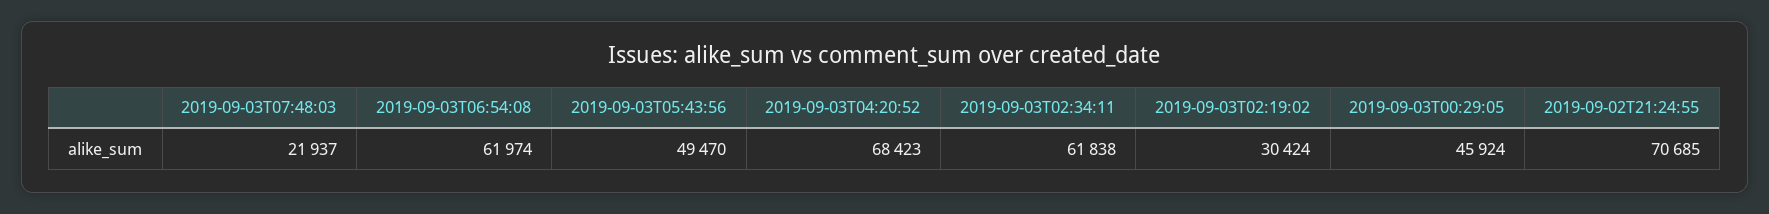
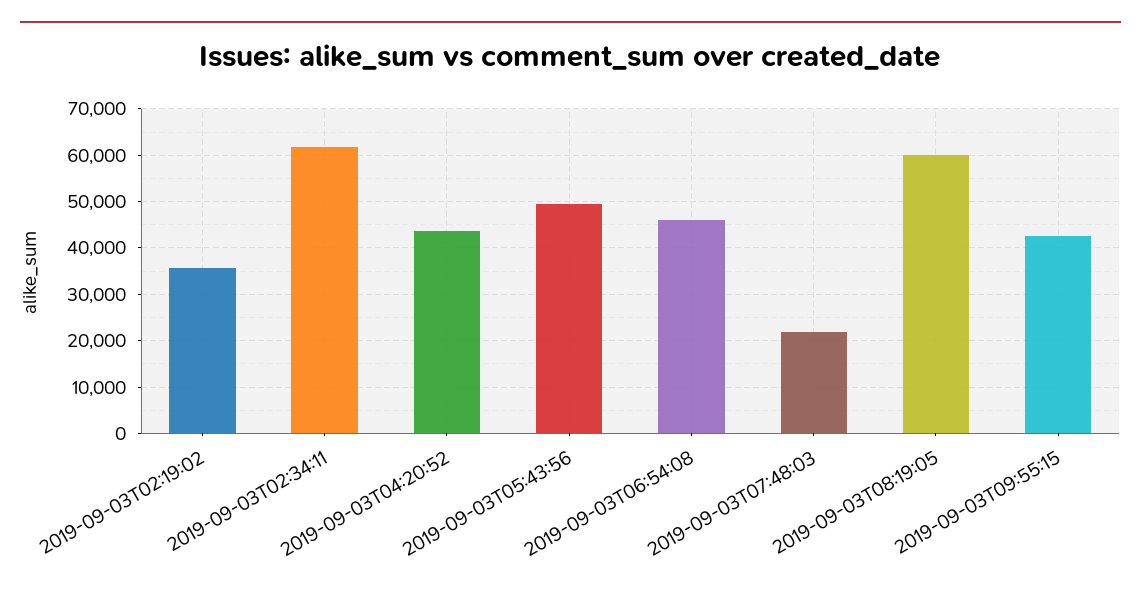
2019-09-03T06:54:08: 61974 -> 46000
2019-09-03T04:20:52: 68423 -> 44000
2019-09-03T02:19:02: 30424 -> 36000
2019-09-03T00:29:05: 45924 -> none
2019-09-02T21:24:55: 70685 -> none
2019-09-03T08:19:05: none -> 60000
2019-09-03T09:55:15: none -> 42000

